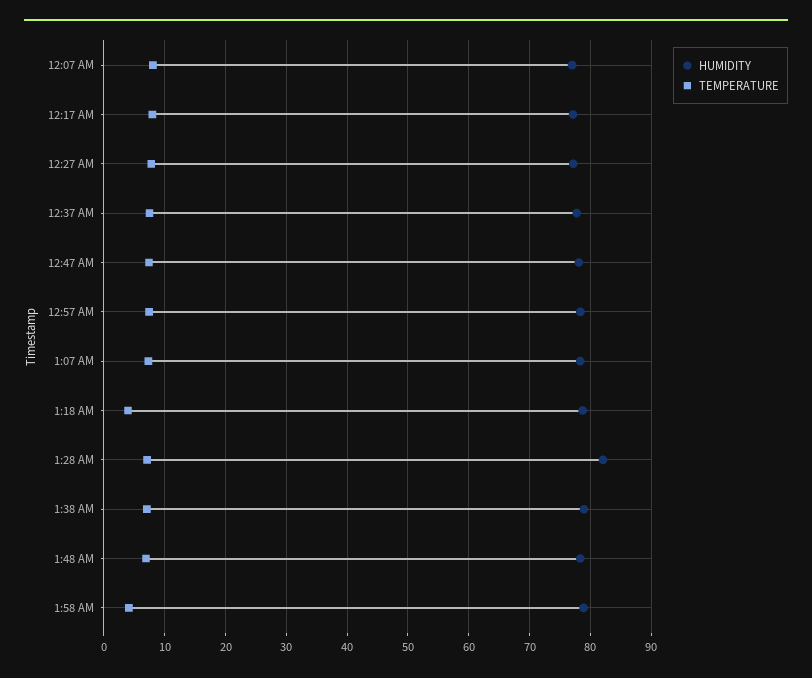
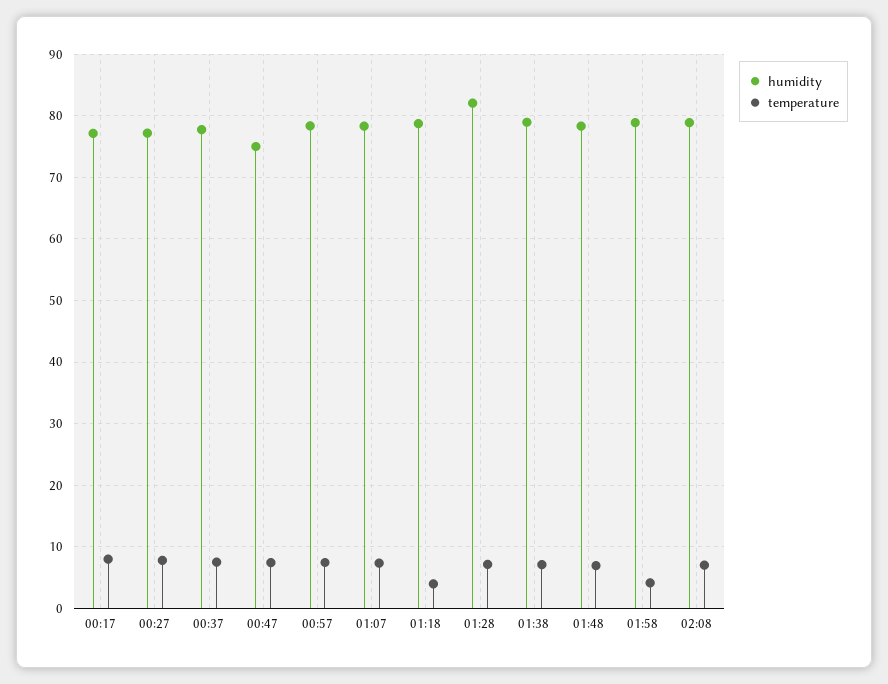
HUMIDITY, 12:07 AM: 77 -> none
TEMPERATURE, 12:07 AM: 8 -> none
HUMIDITY, 12:47 AM: 78 -> 75
HUMIDITY, 02:08: none -> 79
TEMPERATURE, 02:08: none -> 7

